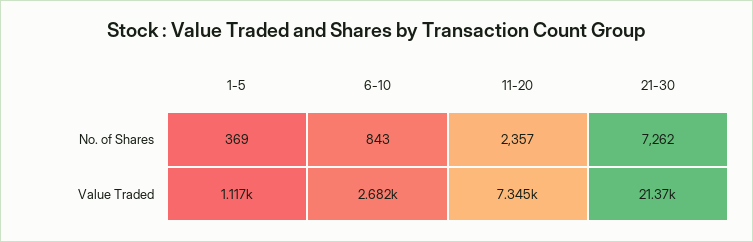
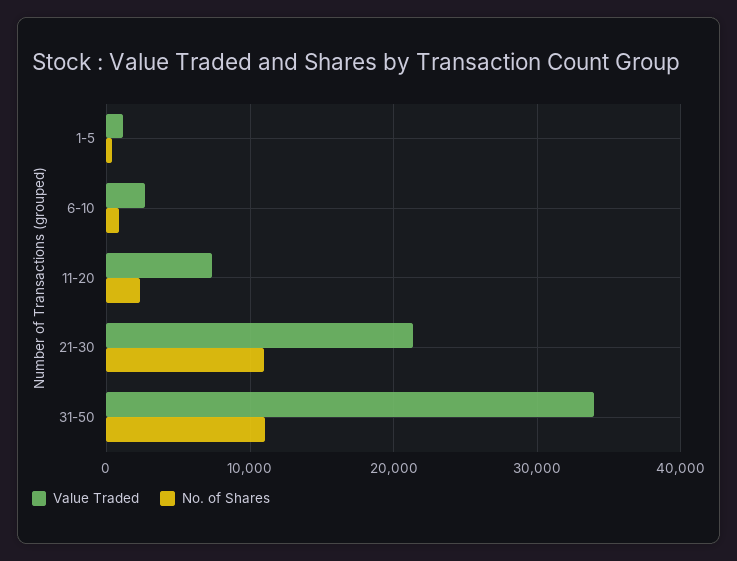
No. of Shares, 21-30: 7262 -> 11000
Value Traded, 31-50: none -> 34000
No. of Shares, 31-50: none -> 11000

